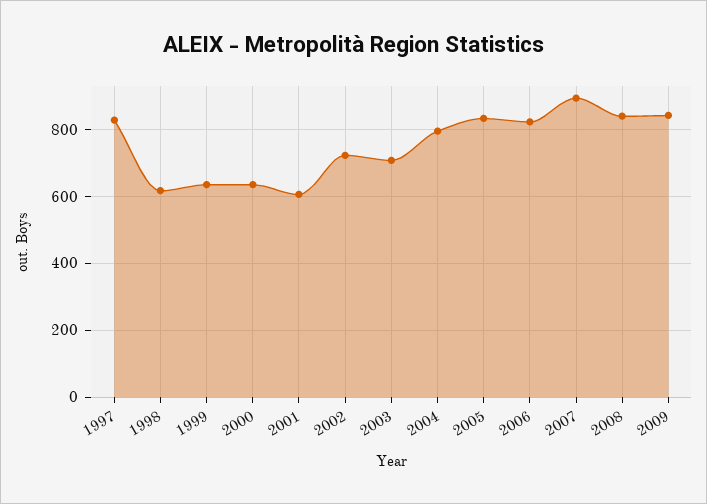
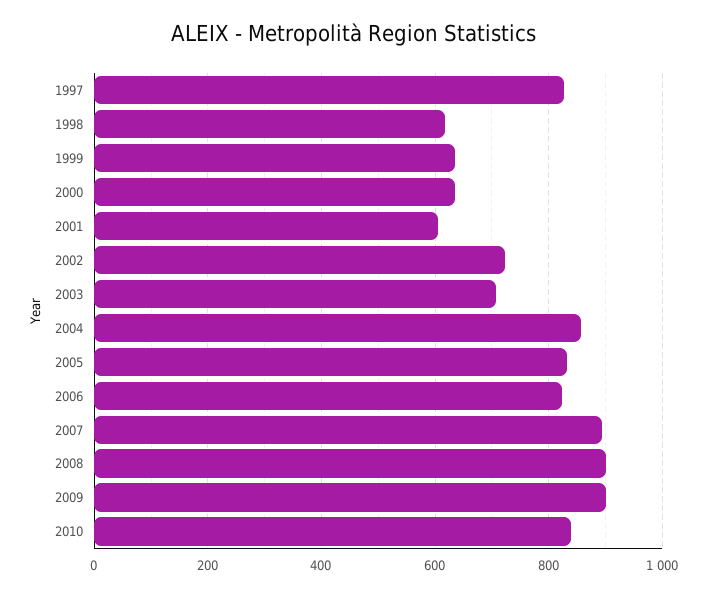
2004: 800 -> 860
2008: 840 -> 900
2009: 840 -> 900
2010: none -> 840

